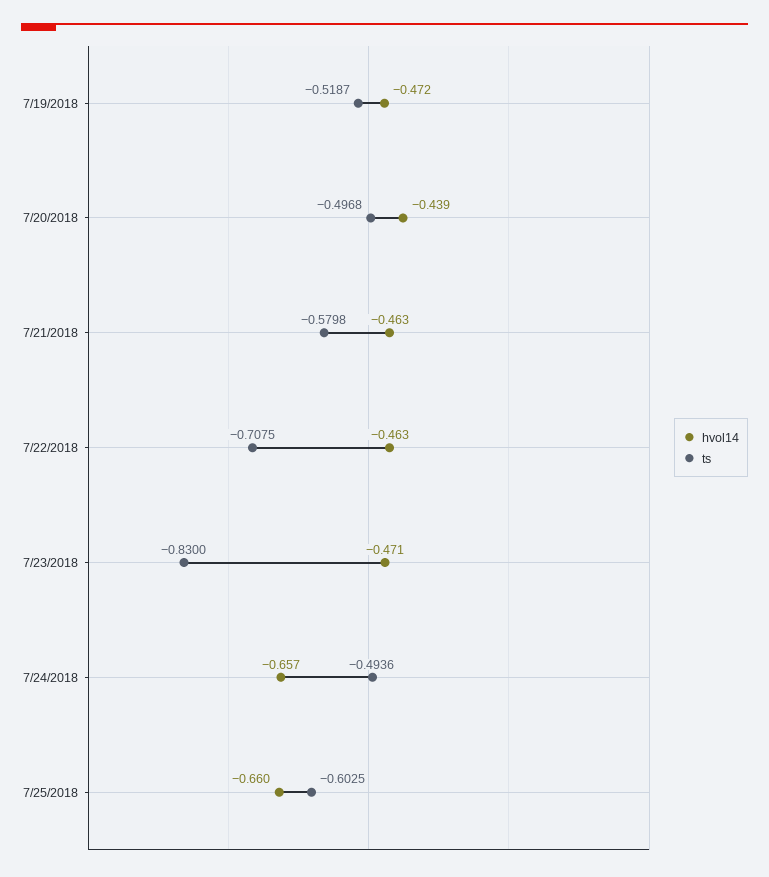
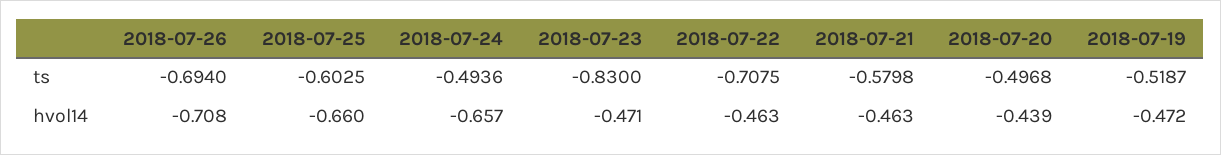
ts, 2018-07-26: none -> -0.694
hvol14, 2018-07-26: none -> -0.708

